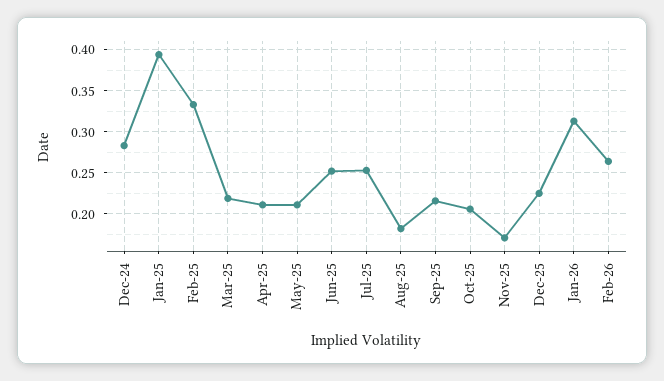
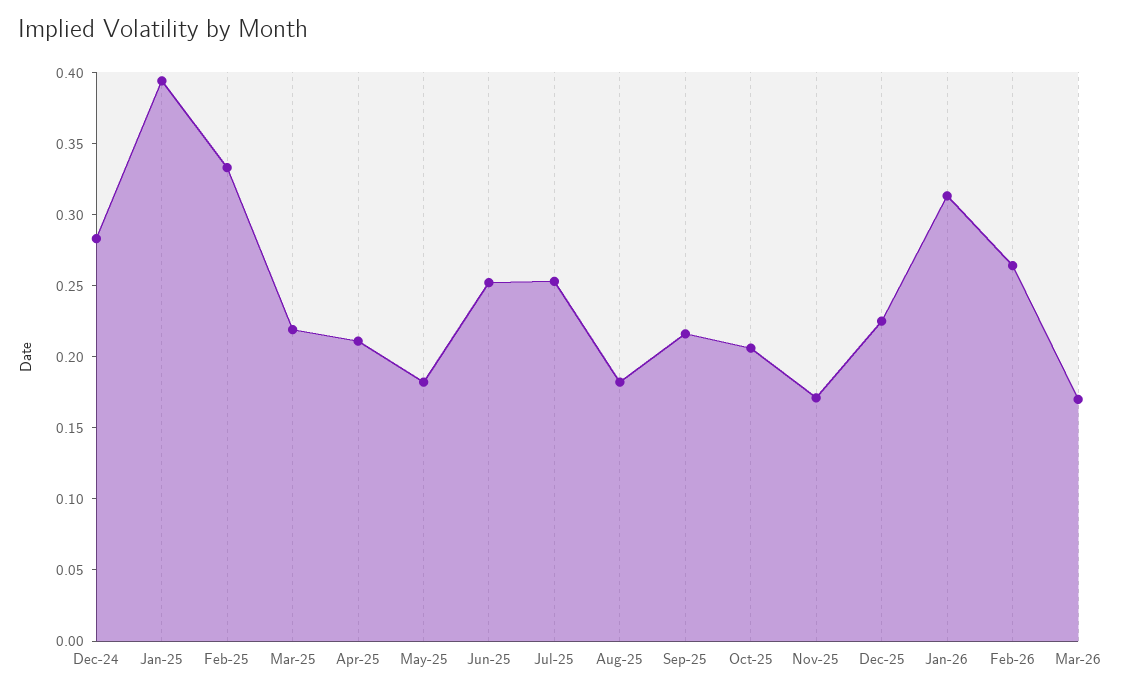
May-25: 0.21 -> 0.18
Mar-26: none -> 0.17

